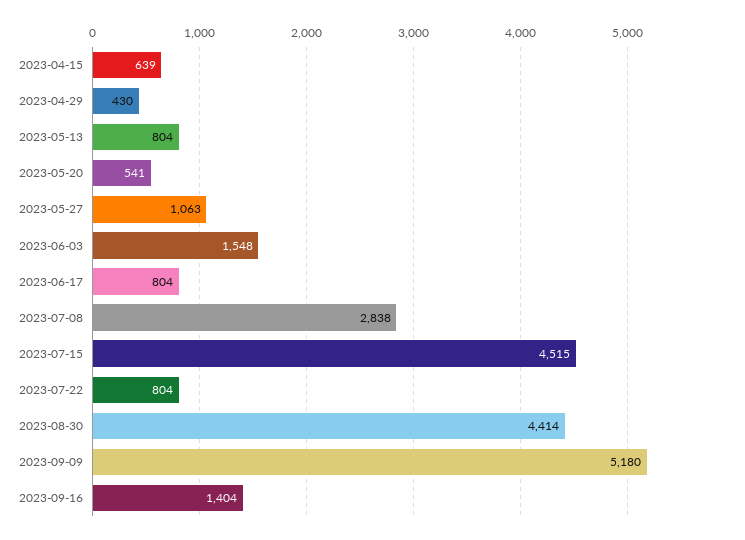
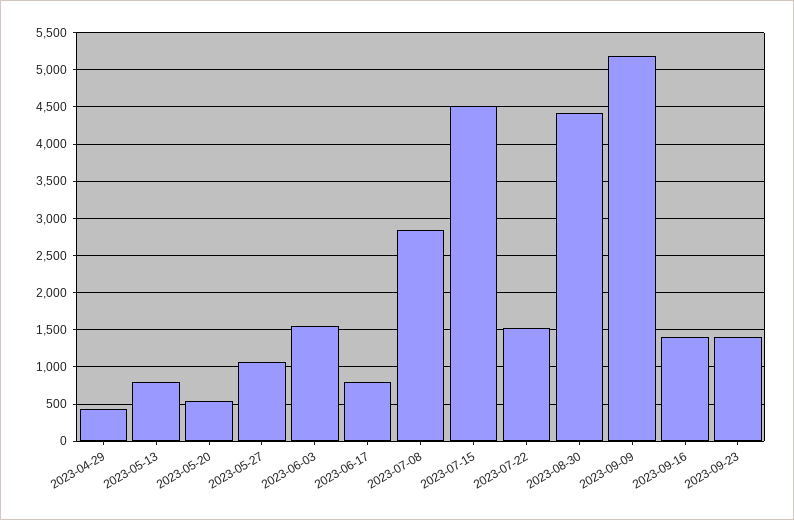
2023-04-15: 639 -> none
2023-07-22: 804 -> 1500
2023-09-23: none -> 1400

